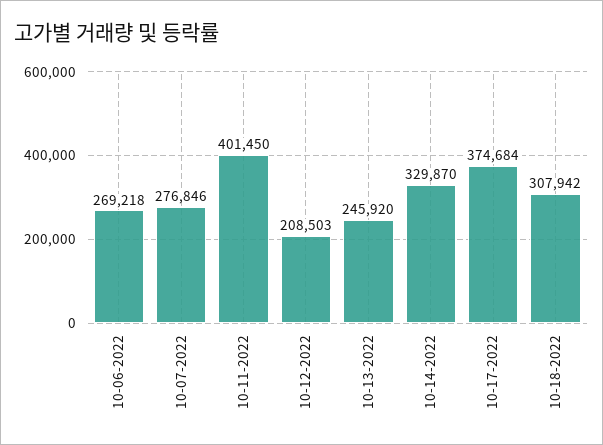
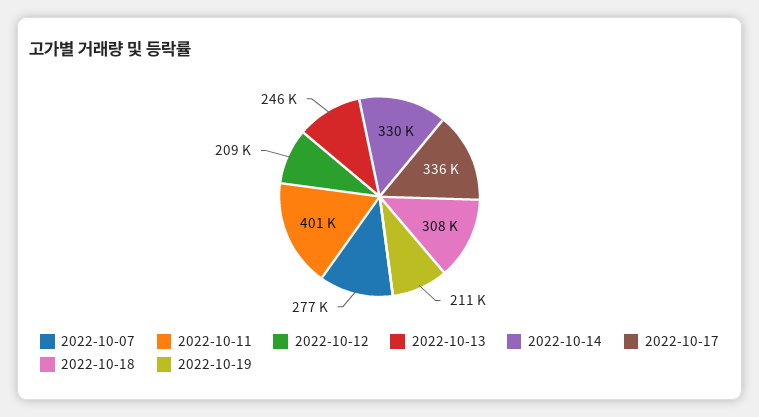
10-06-2022: 269218 -> none
10-17-2022: 374684 -> 336000
2022-10-19: none -> 211000

